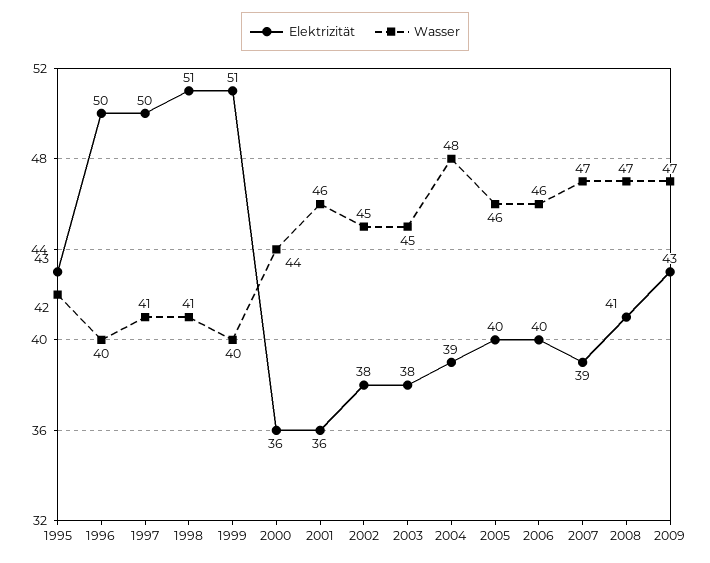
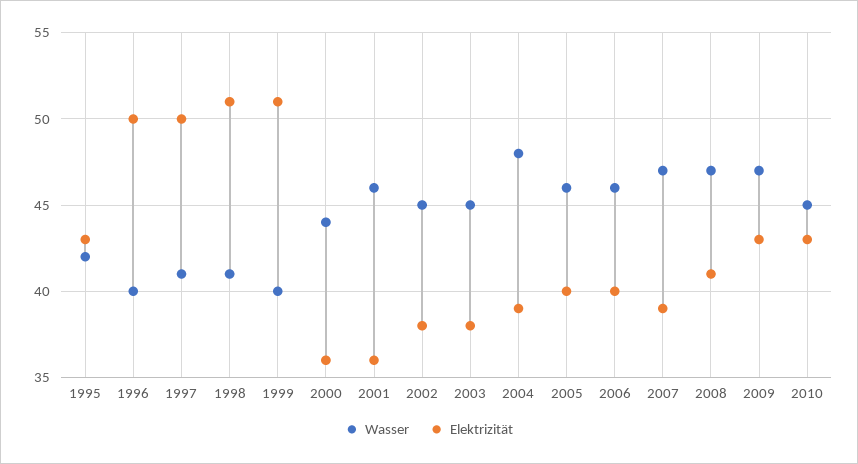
Wasser, 2010: none -> 45
Elektrizität, 2010: none -> 43

